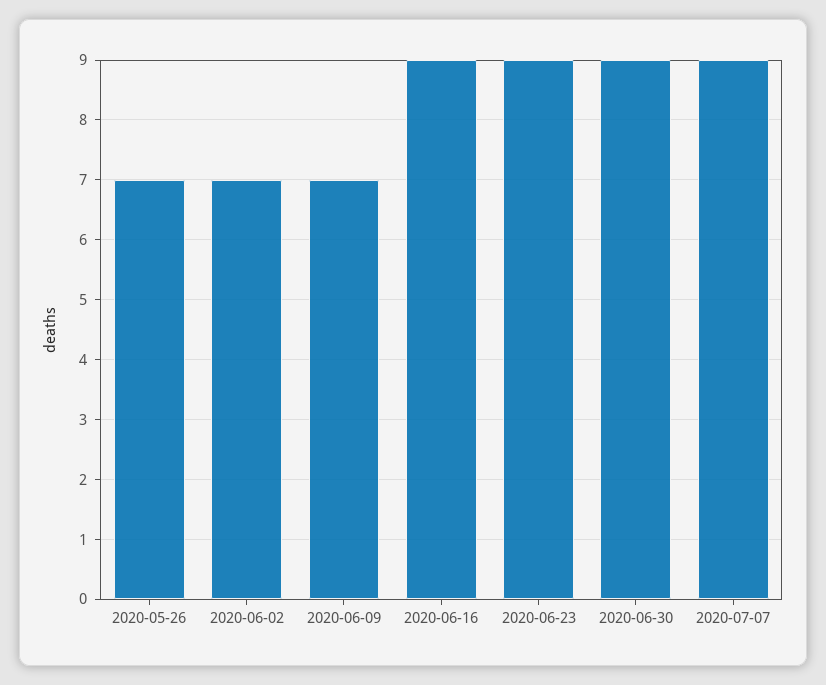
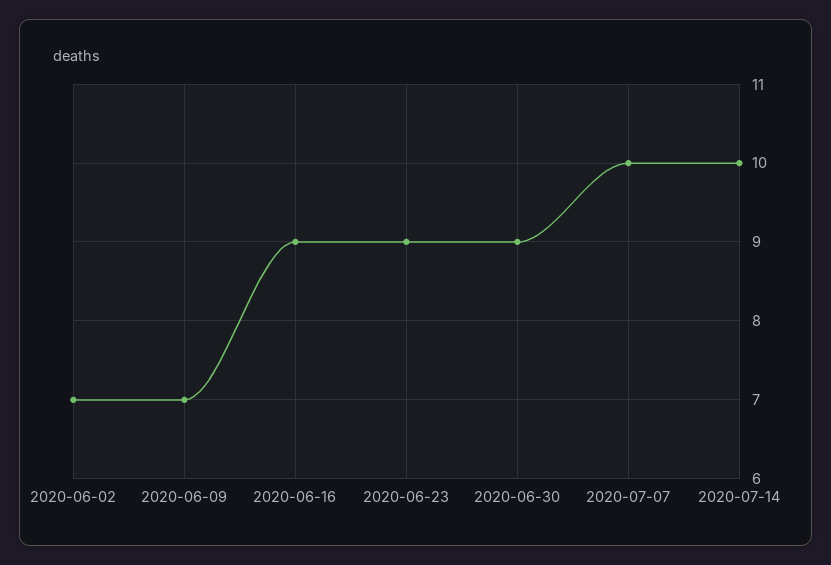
2020-05-26: 7 -> none
2020-07-07: 9 -> 10
2020-07-14: none -> 10

